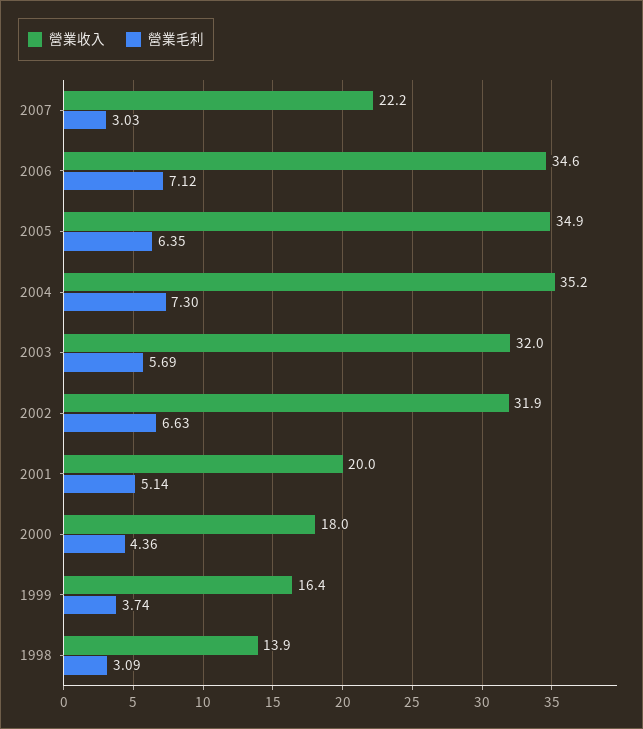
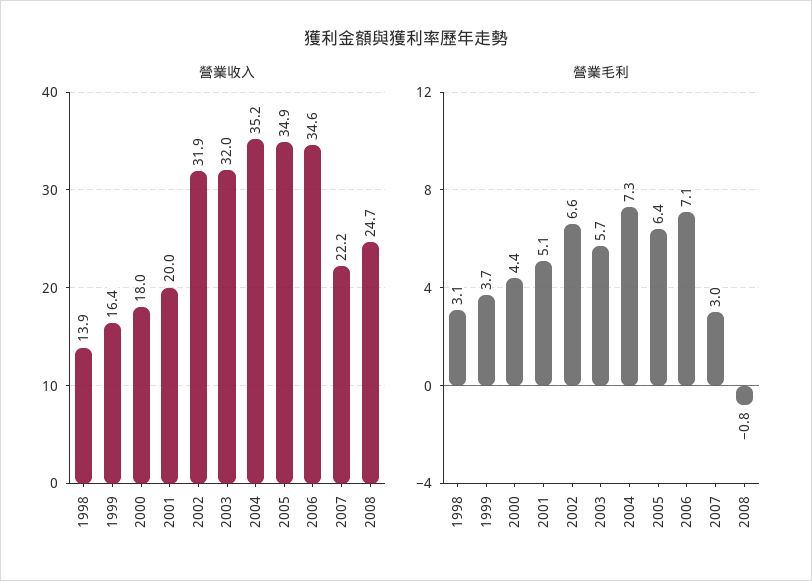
營業收入, 2008: none -> 24.7
營業毛利, 2008: none -> -0.8

